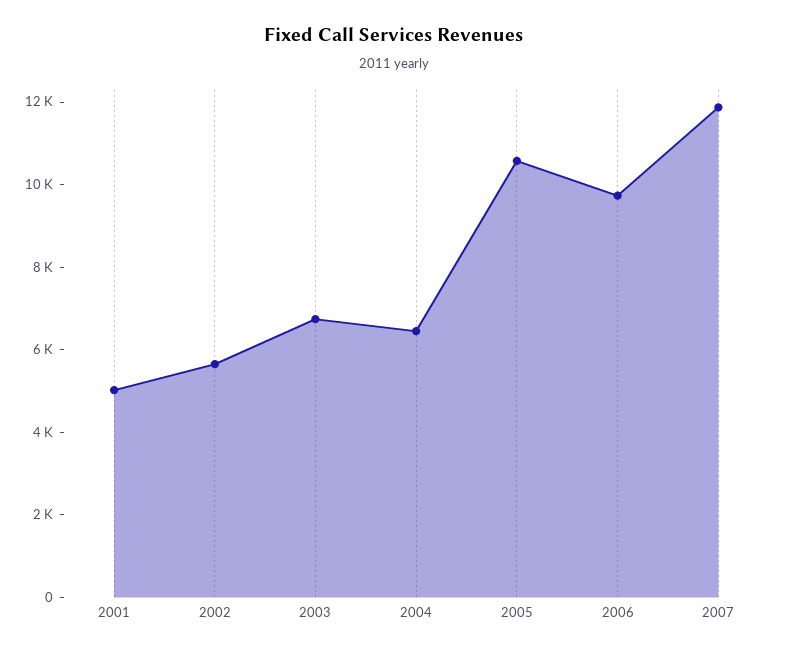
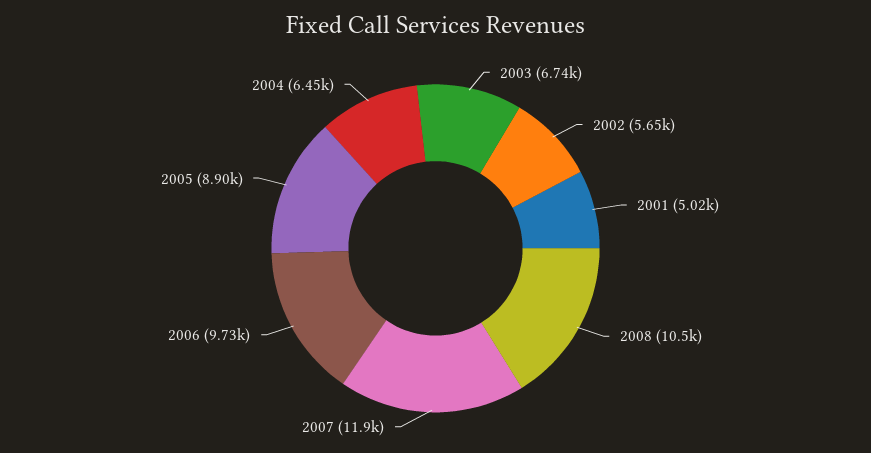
2005: 10500 -> 8900
2008: none -> 10500

